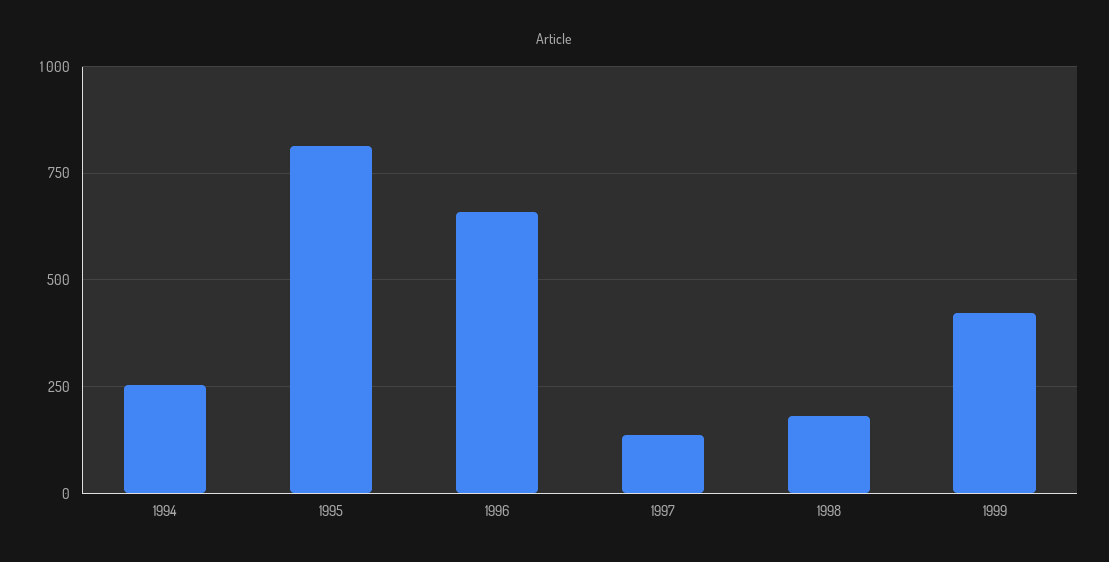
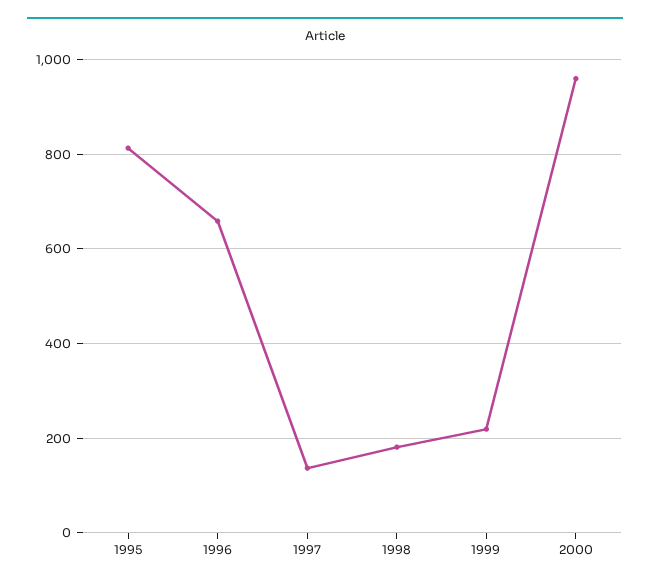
1994: 250 -> none
1999: 425 -> 220
2000: none -> 960

